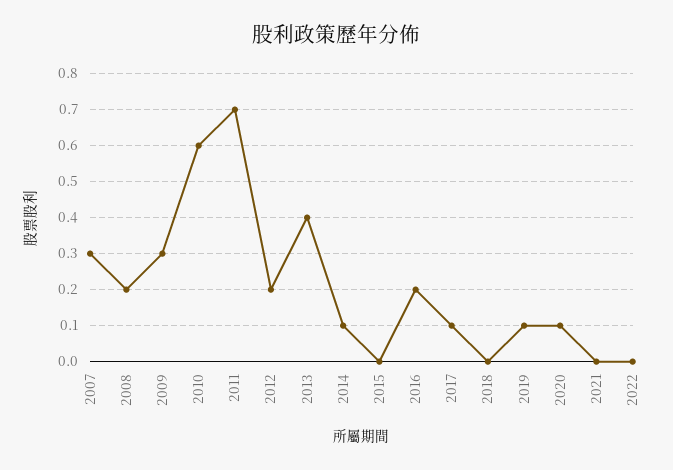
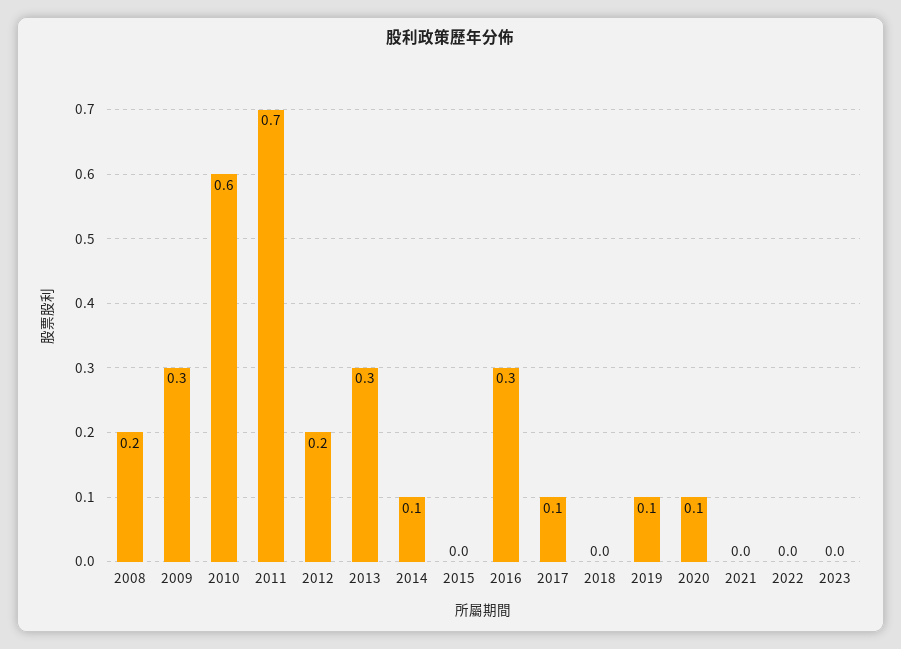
2007: 0.3 -> none
2013: 0.4 -> 0.3
2016: 0.2 -> 0.3
2023: none -> 0

